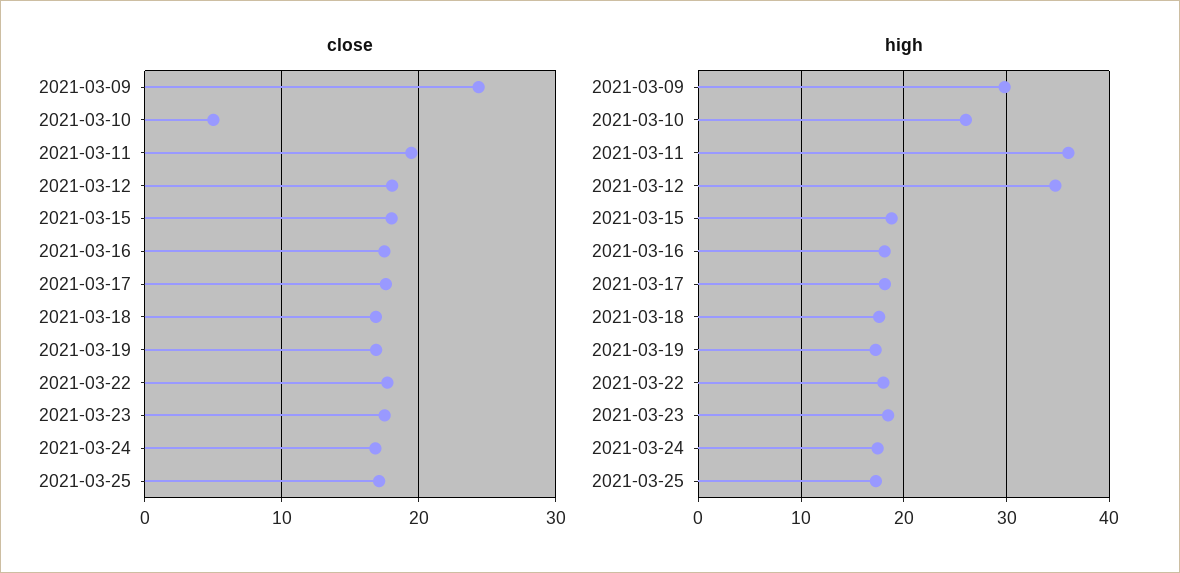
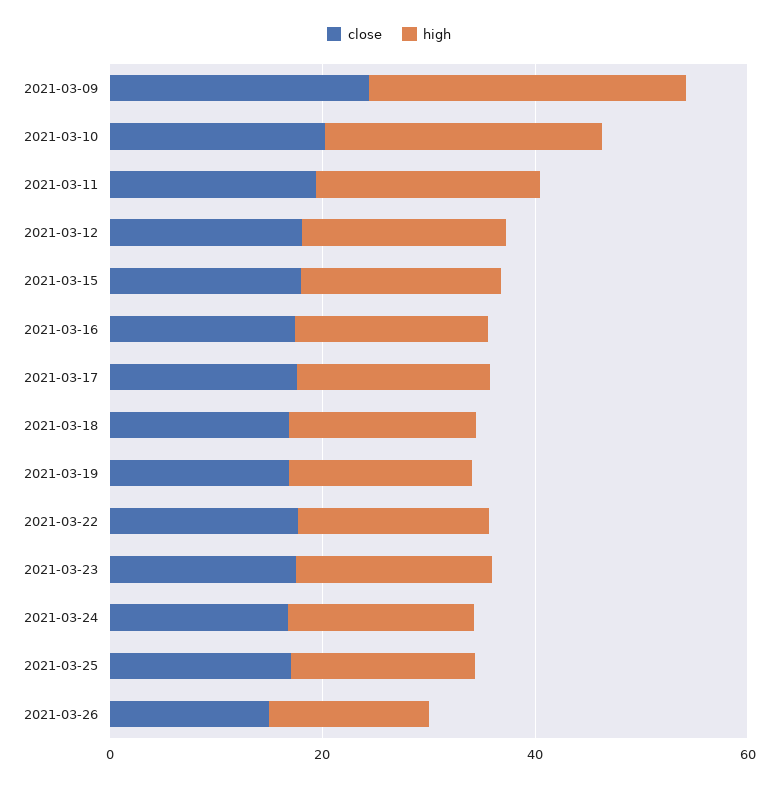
close, 2021-03-10: 5 -> 20
high, 2021-03-11: 36 -> 20
high, 2021-03-12: 35 -> 20
close, 2021-03-26: none -> 15
high, 2021-03-26: none -> 15

